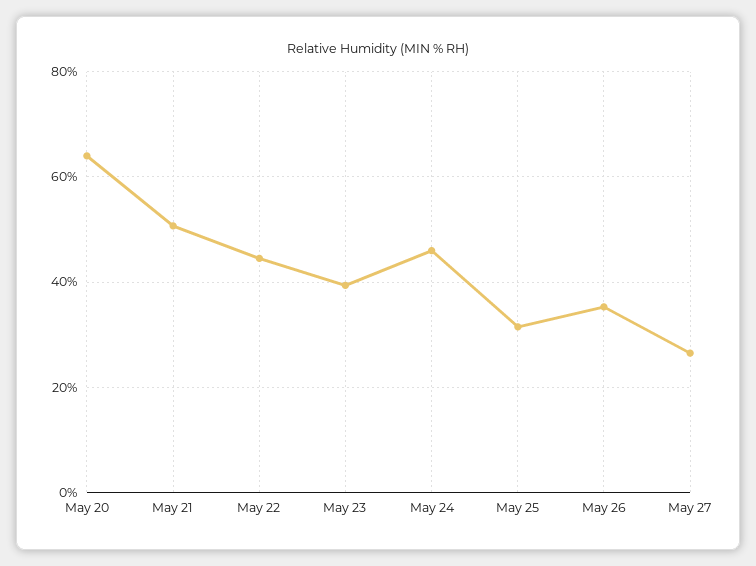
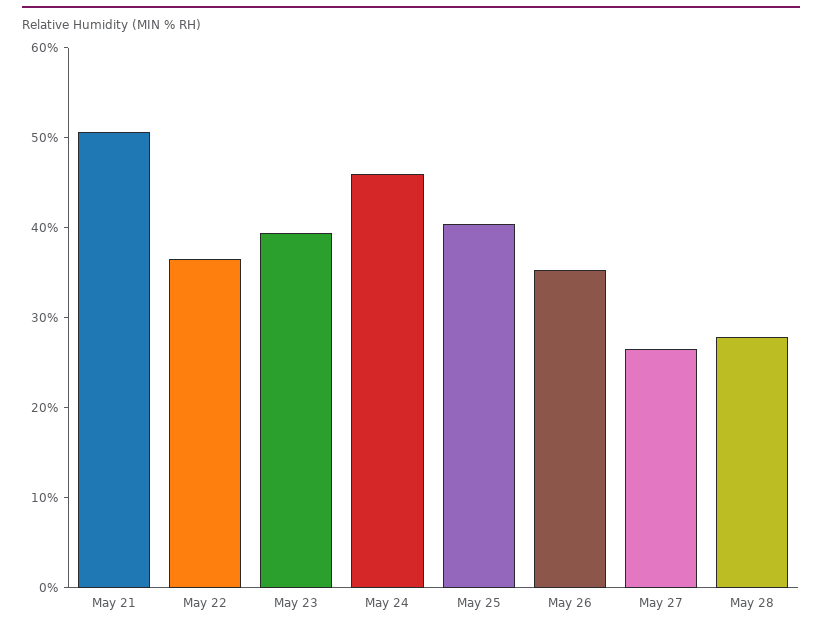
May 20: 64 -> none
May 22: 44 -> 36
May 25: 32 -> 40
May 28: none -> 28

